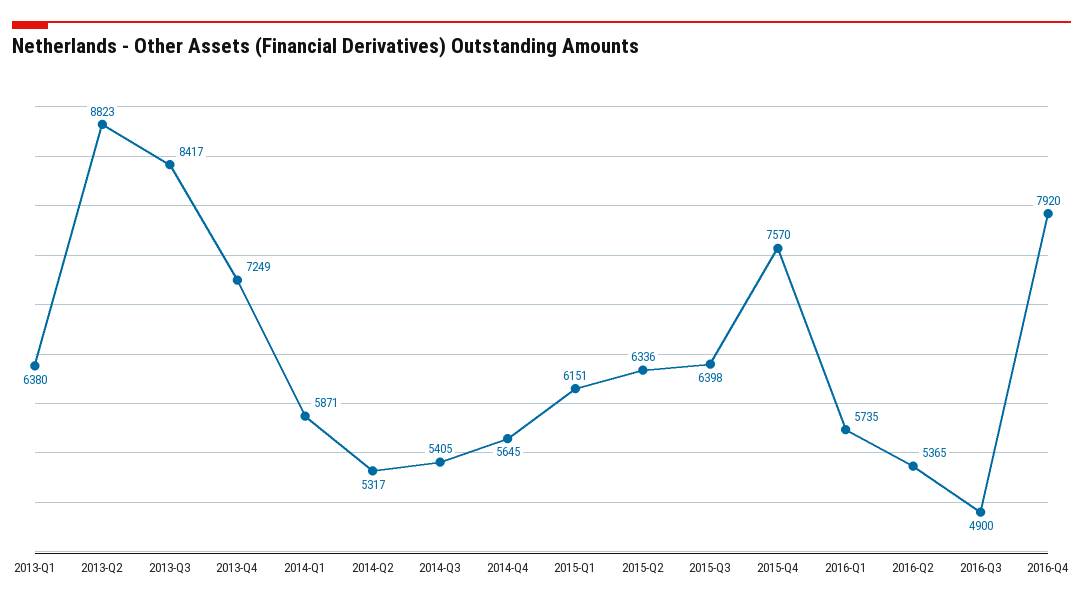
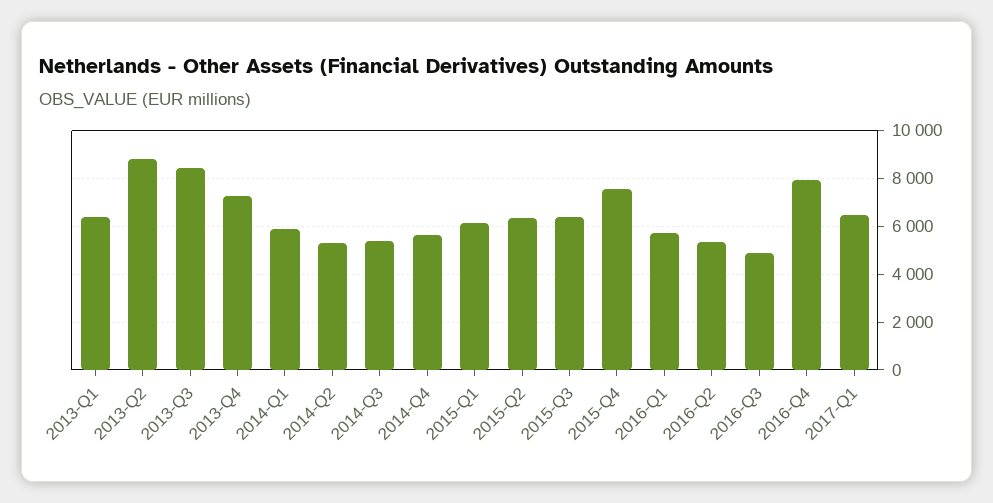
2017-Q1: none -> 6500

